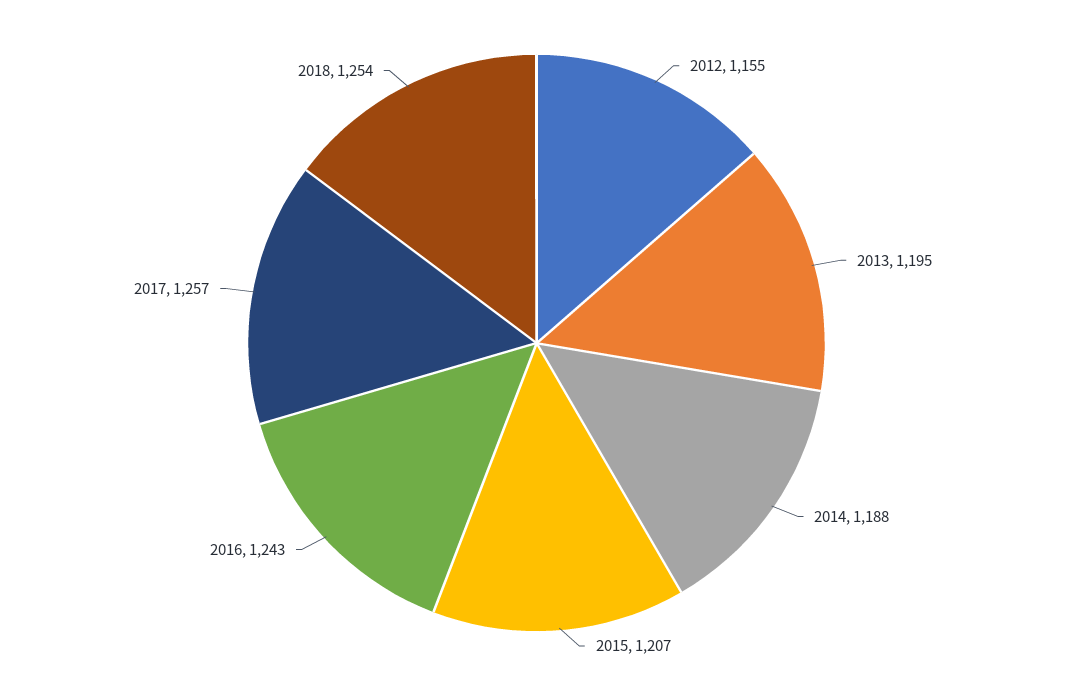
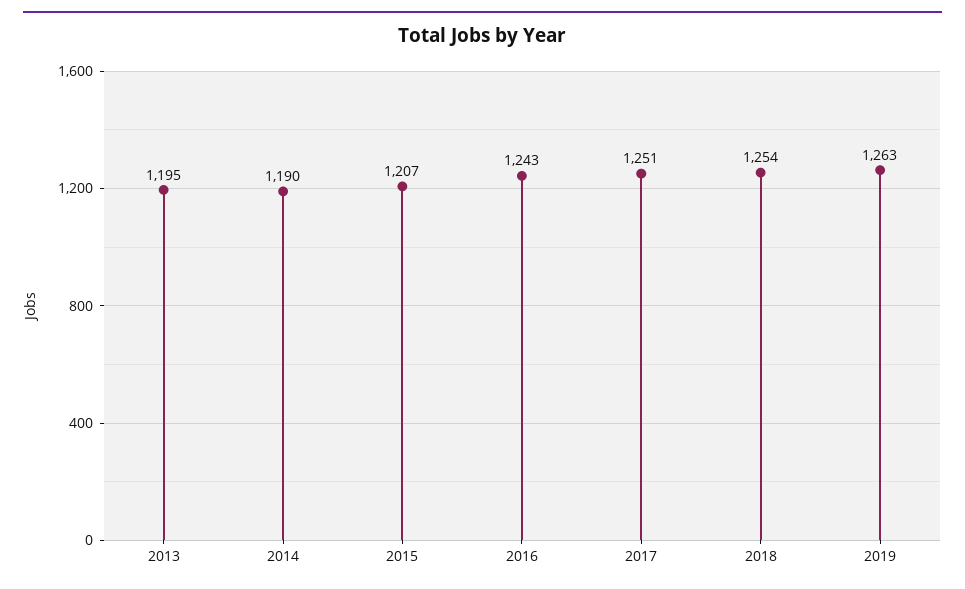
2012: 1155 -> none
2014: 1188 -> 1190
2017: 1257 -> 1251
2019: none -> 1263

